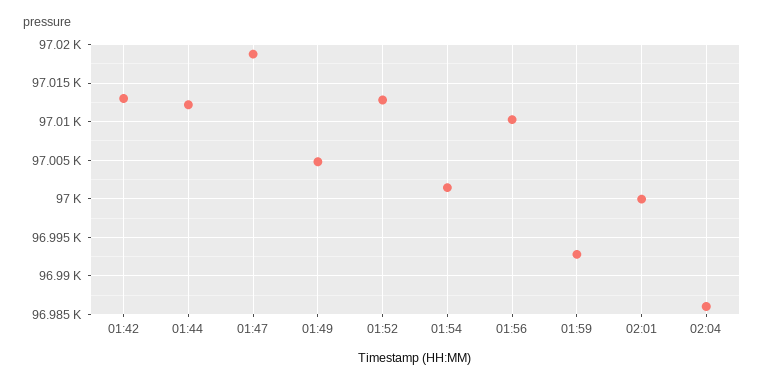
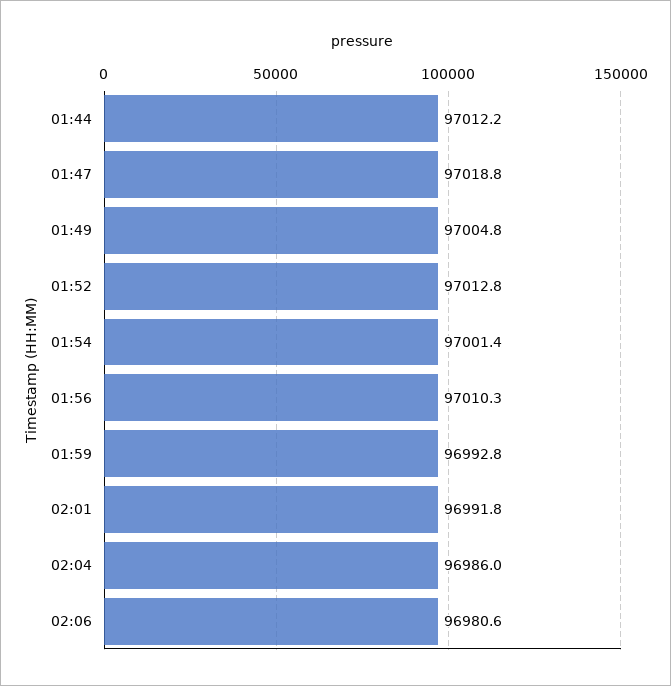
01:42: 97013 -> none
02:01: 97000 -> 96991.8
02:06: none -> 96980.6

